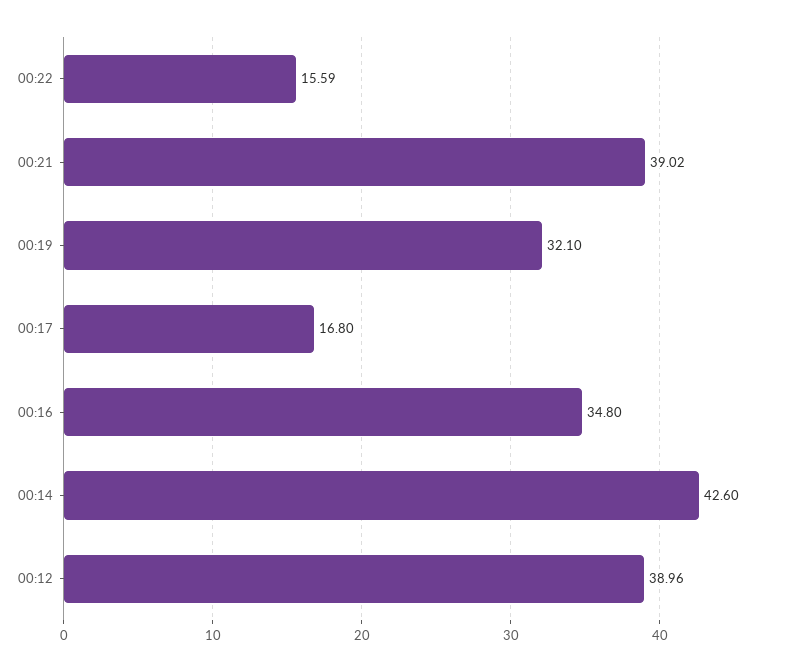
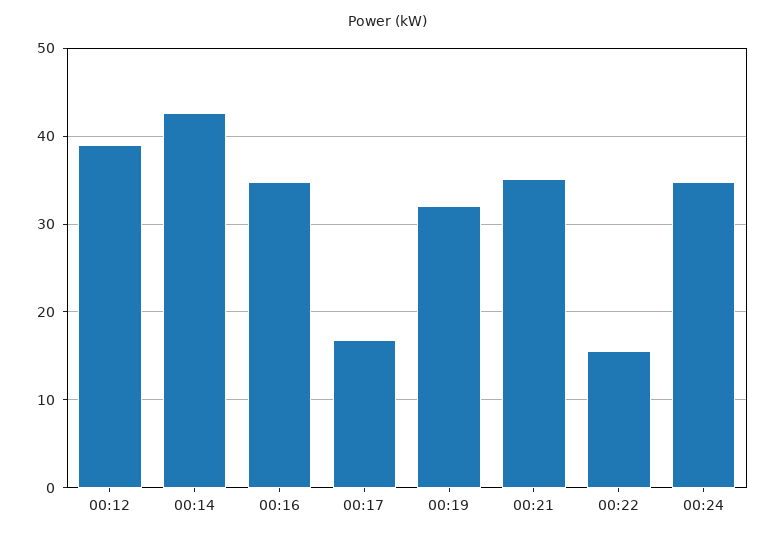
00:21: 39.02 -> 35
00:24: none -> 35

